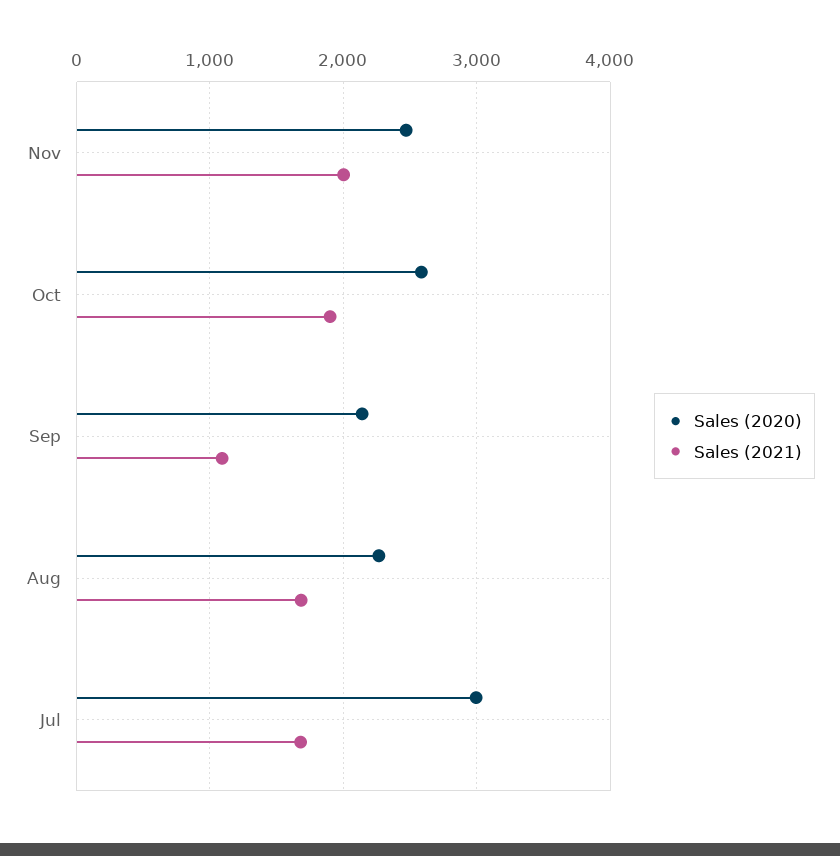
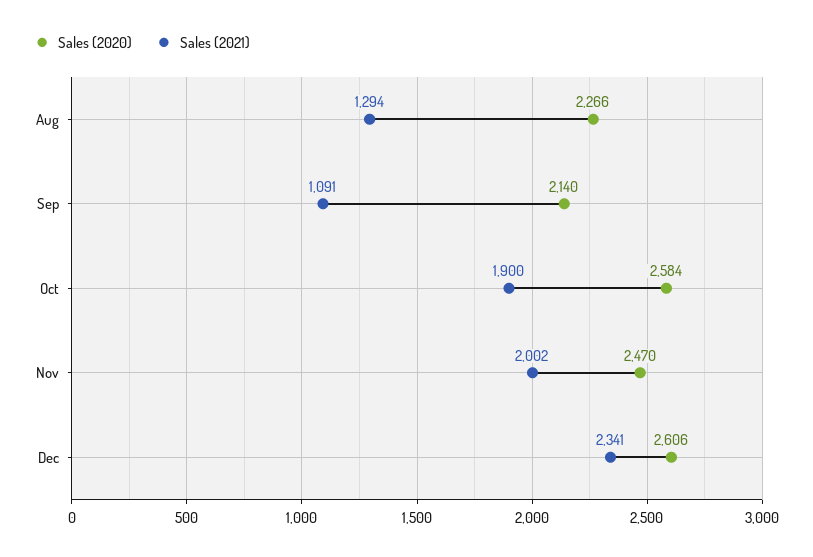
Sales (2021), Aug: 1700 -> 1294
Sales (2020), Jul: 3000 -> none
Sales (2021), Jul: 1700 -> none
Sales (2020), Dec: none -> 2606
Sales (2021), Dec: none -> 2341

